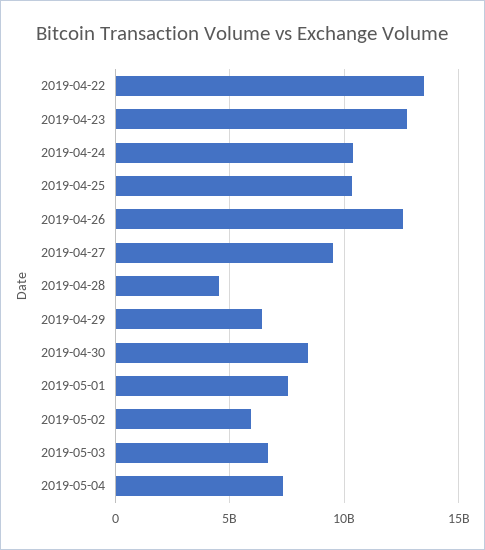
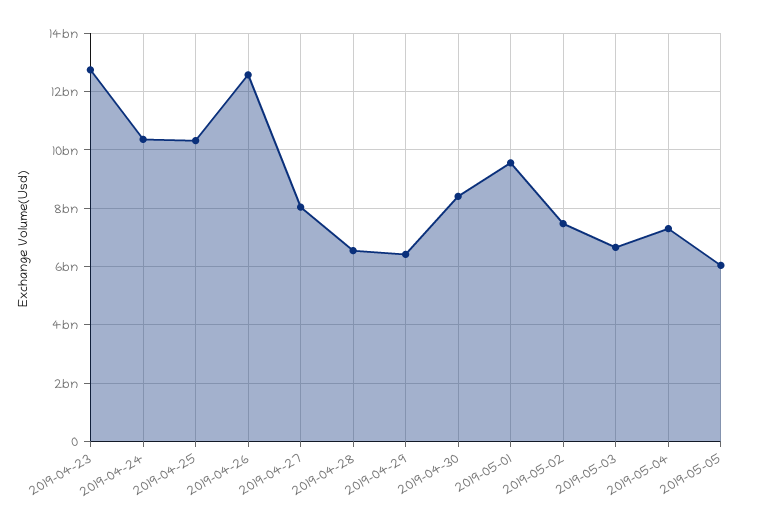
2019-04-22: 13500000000 -> none
2019-04-27: 9500000000 -> 8000000000
2019-04-28: 4500000000 -> 6500000000
2019-05-01: 7500000000 -> 9500000000
2019-05-02: 6000000000 -> 7500000000
2019-05-05: none -> 6000000000

